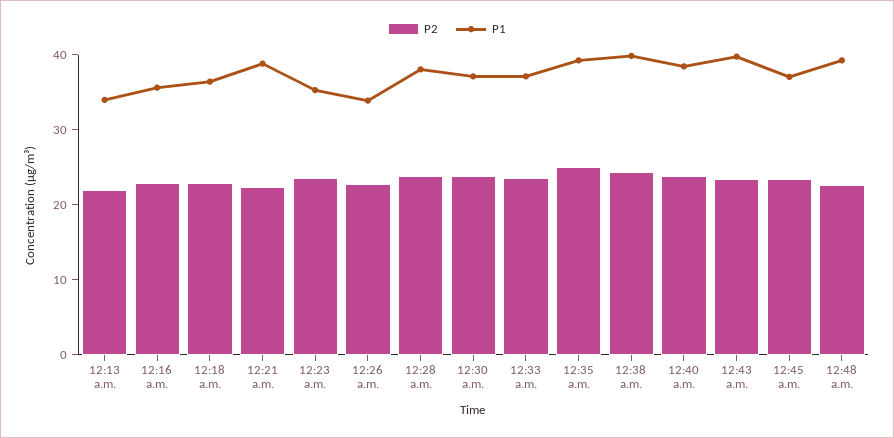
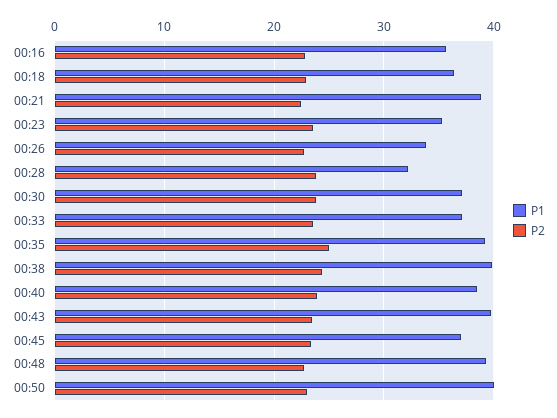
P2, 12:13 a.m.: 22 -> none
P1, 12:13 a.m.: 34 -> none
P1, 12:28 a.m.: 38 -> 32
P1, 00:50: none -> 40
P2, 00:50: none -> 23

